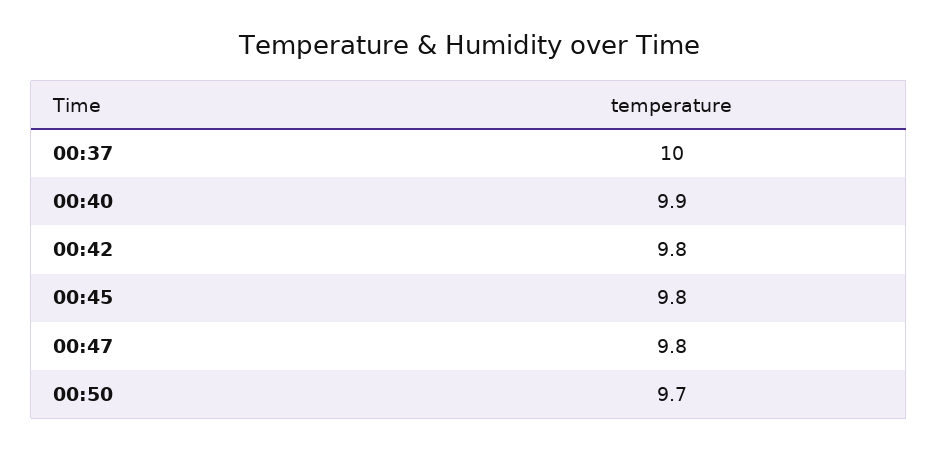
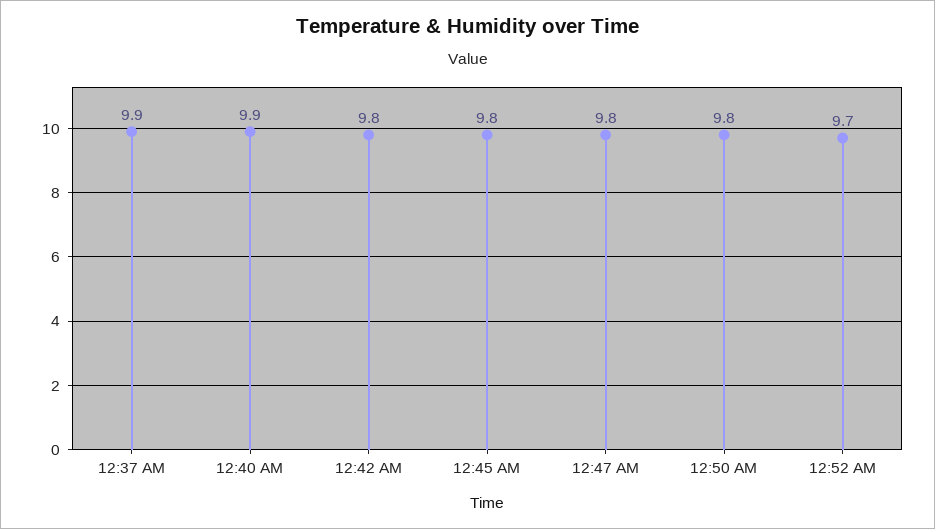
00:37: 10 -> 9.9
00:50: 9.7 -> 9.8
12:52 AM: none -> 9.7

